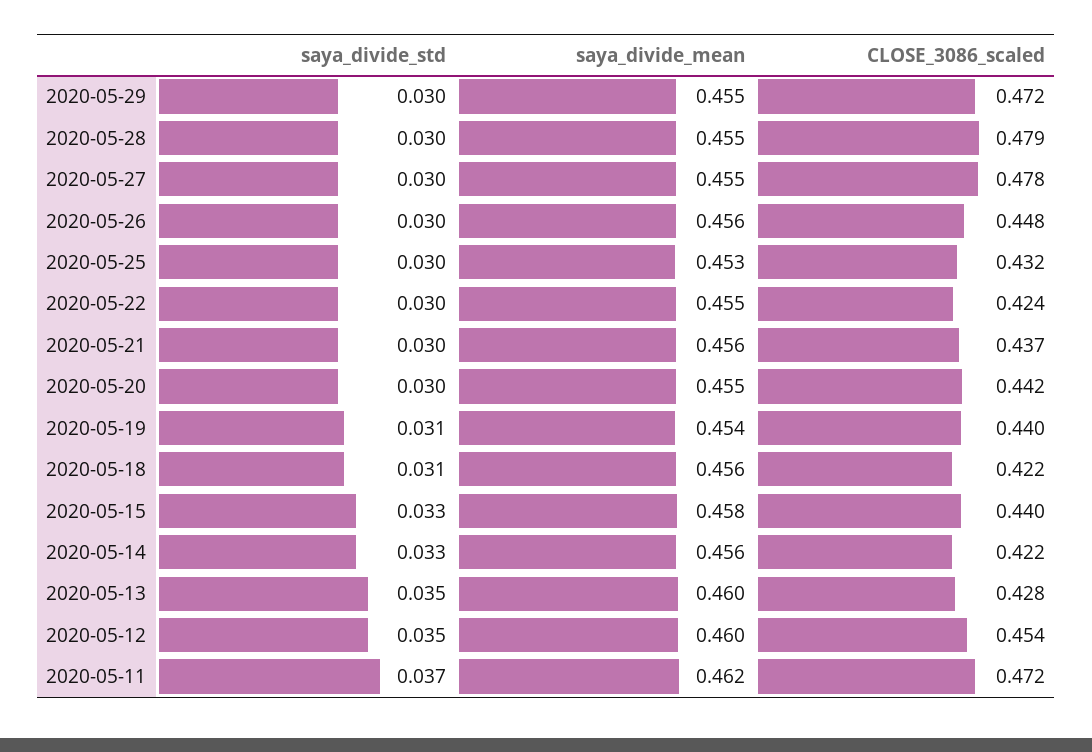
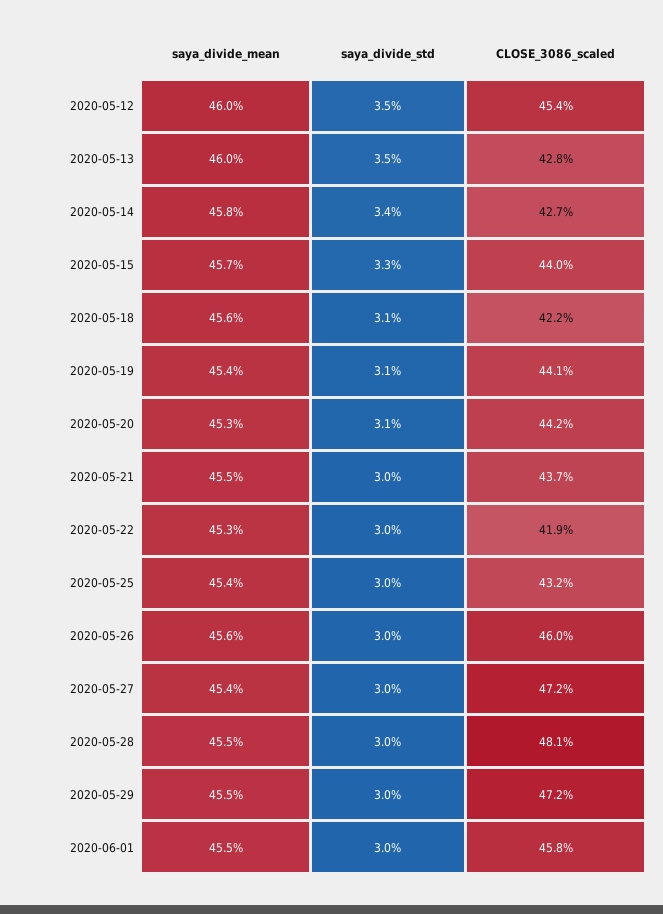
CLOSE_3086_scaled, 2020-05-28: 0.479 -> 0.481
saya_divide_mean, 2020-05-27: 0.455 -> 0.454
CLOSE_3086_scaled, 2020-05-27: 0.478 -> 0.472
CLOSE_3086_scaled, 2020-05-26: 0.448 -> 0.46
saya_divide_mean, 2020-05-25: 0.453 -> 0.454
saya_divide_mean, 2020-05-22: 0.455 -> 0.453
CLOSE_3086_scaled, 2020-05-22: 0.424 -> 0.419
saya_divide_mean, 2020-05-21: 0.456 -> 0.455
saya_divide_std, 2020-05-20: 0.03 -> 0.031
saya_divide_mean, 2020-05-20: 0.455 -> 0.453
CLOSE_3086_scaled, 2020-05-19: 0.44 -> 0.441
saya_divide_mean, 2020-05-15: 0.458 -> 0.457
saya_divide_std, 2020-05-14: 0.033 -> 0.034
saya_divide_mean, 2020-05-14: 0.456 -> 0.458
CLOSE_3086_scaled, 2020-05-14: 0.422 -> 0.427
saya_divide_std, 2020-05-11: 0.037 -> none
saya_divide_mean, 2020-05-11: 0.462 -> none
CLOSE_3086_scaled, 2020-05-11: 0.472 -> none
saya_divide_mean, 2020-06-01: none -> 0.455
saya_divide_std, 2020-06-01: none -> 0.03
CLOSE_3086_scaled, 2020-06-01: none -> 0.458

